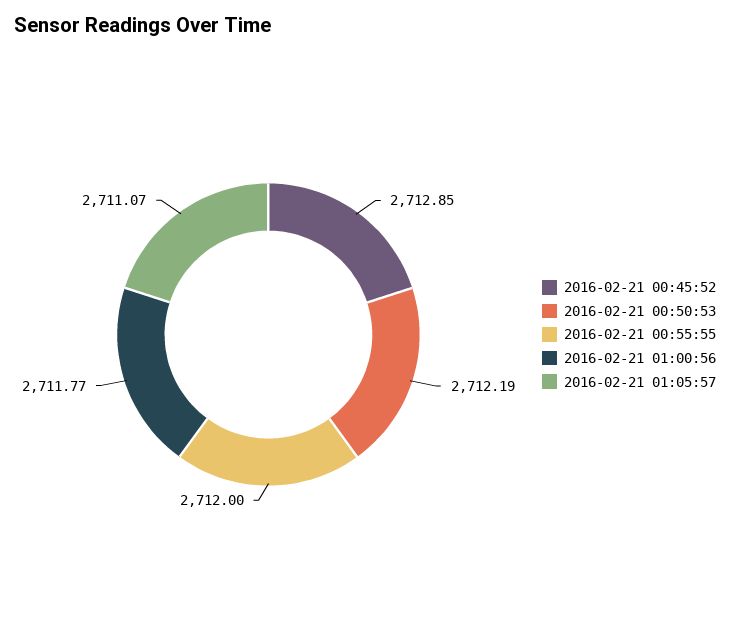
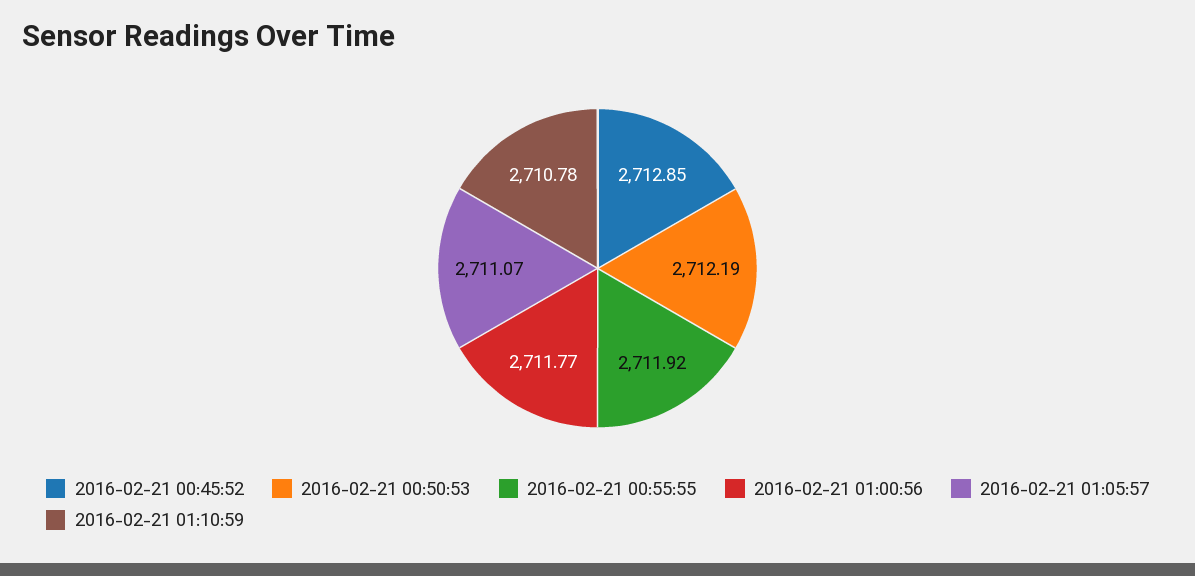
2016-02-21 00:55:55: 2712 -> 2711.92
2016-02-21 01:10:59: none -> 2710.78

